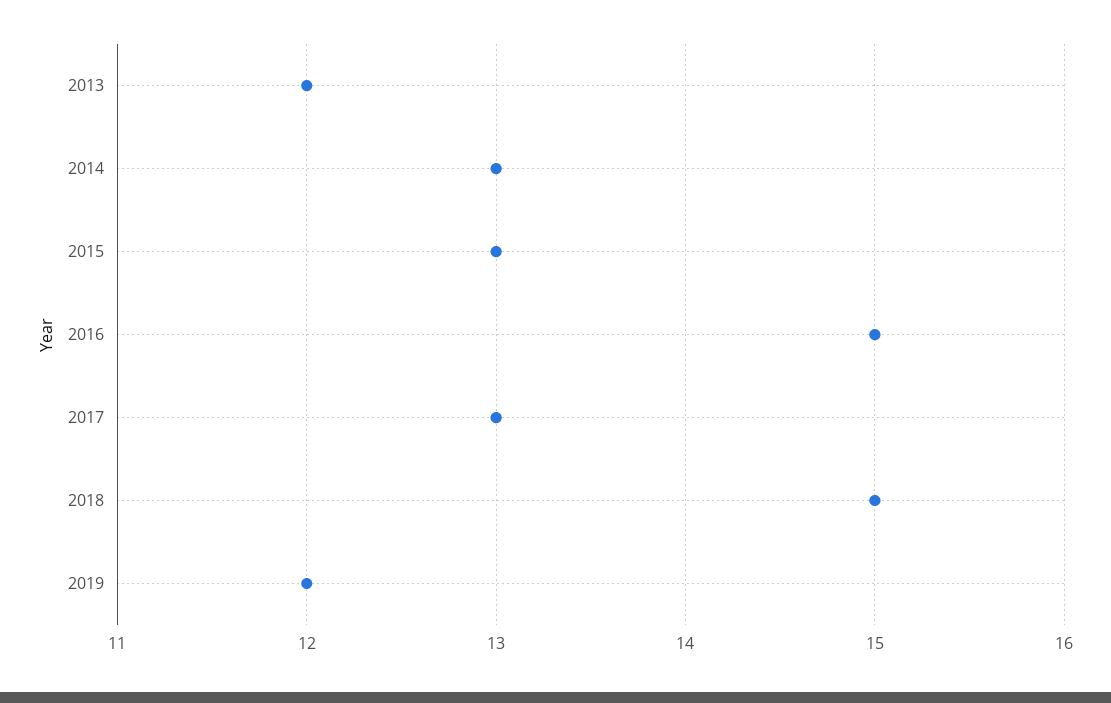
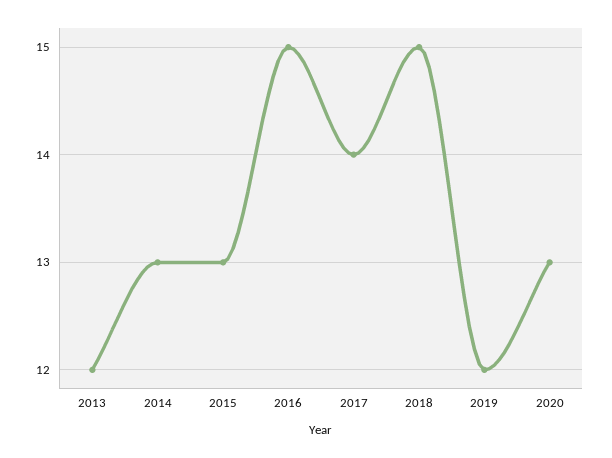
2017: 13 -> 14
2020: none -> 13

